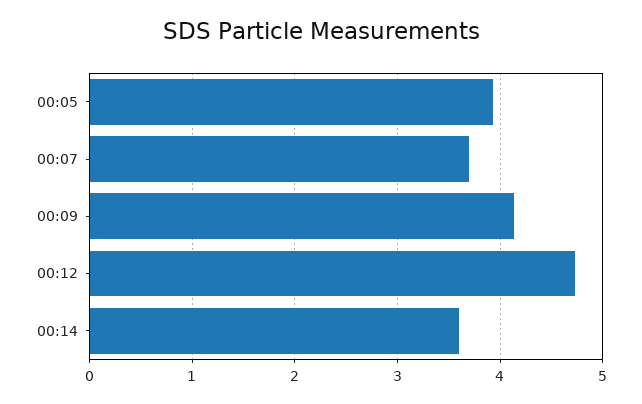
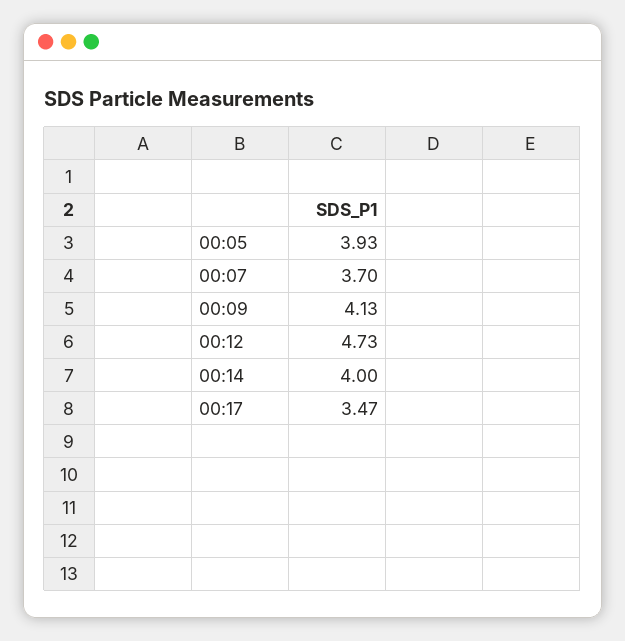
00:14: 3.6 -> 4
00:17: none -> 3.47

